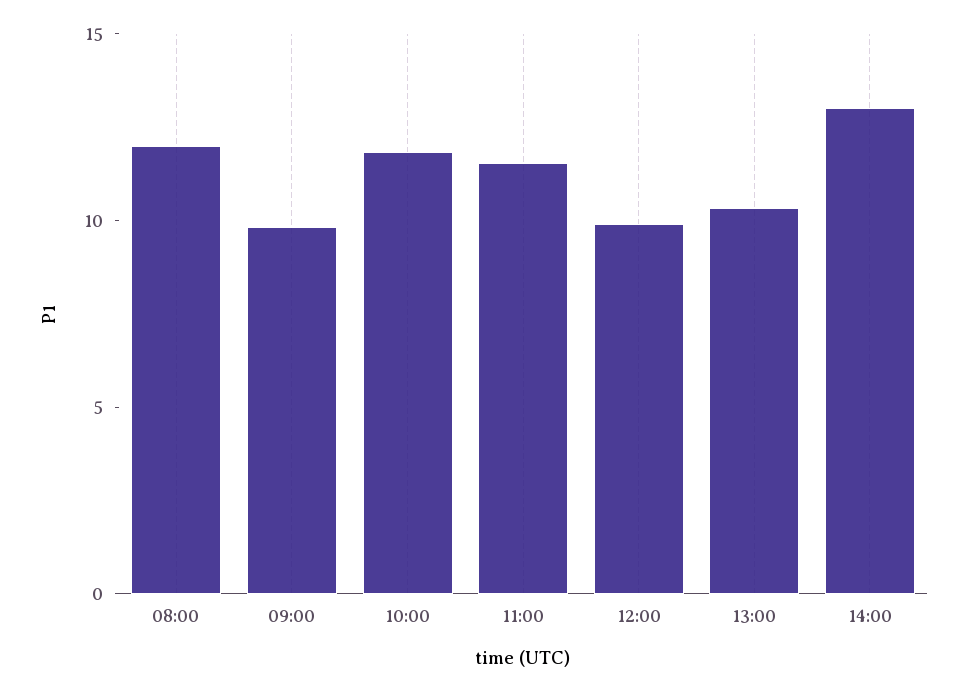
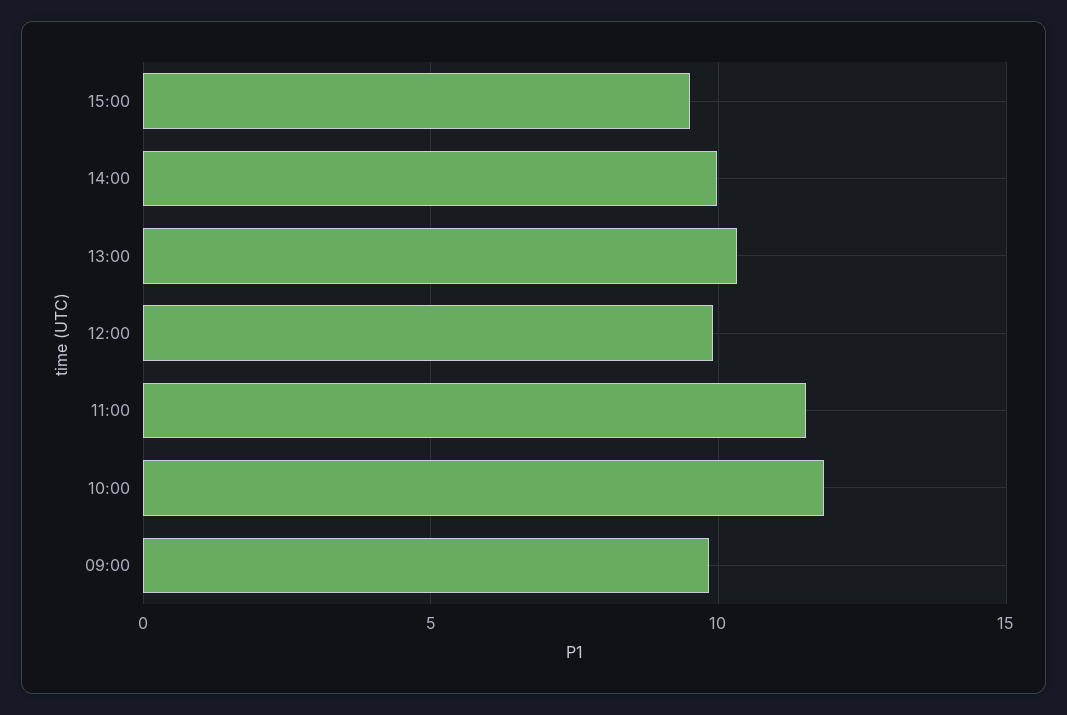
08:00: 12 -> none
14:00: 13 -> 10
15:00: none -> 9.5

